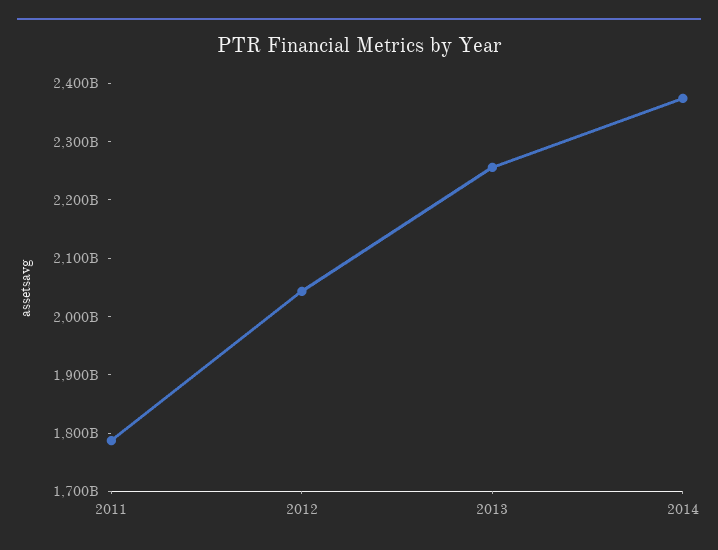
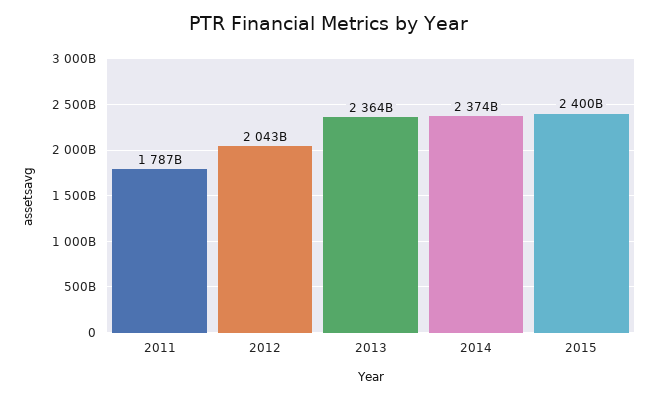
2013: 2260000000000 -> 2364000000000
2015: none -> 2400000000000

